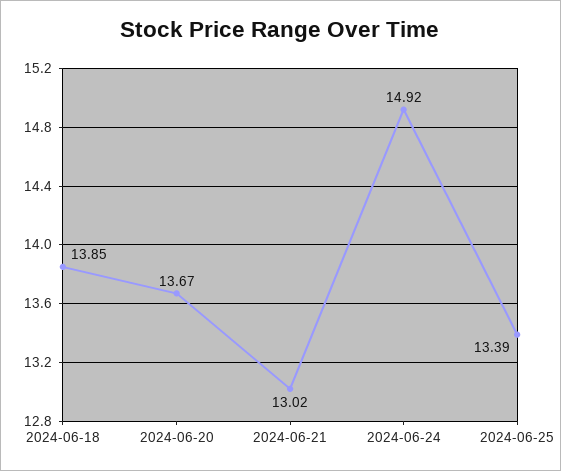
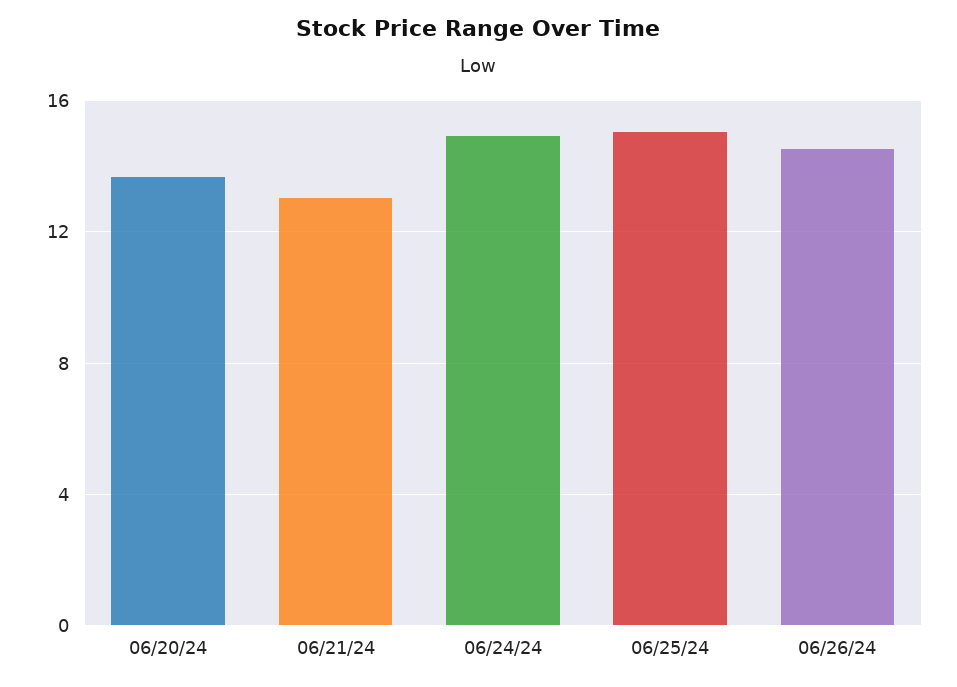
2024-06-18: 13.85 -> none
2024-06-25: 13.39 -> 15
06/26/24: none -> 14.5

